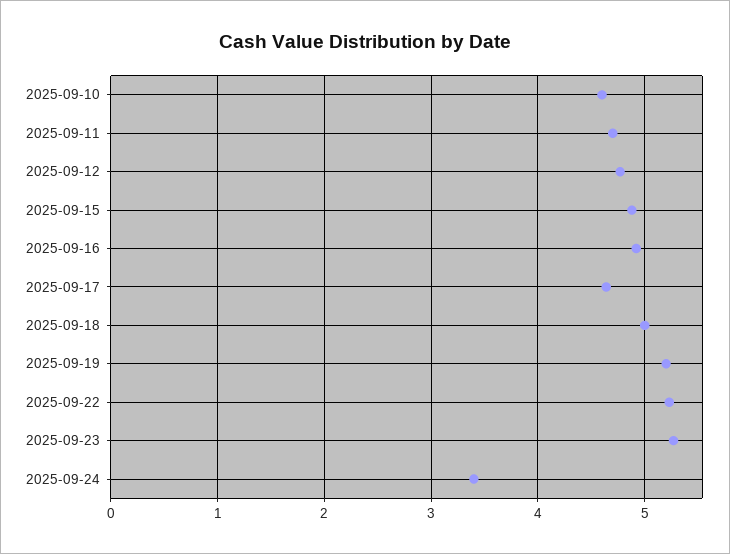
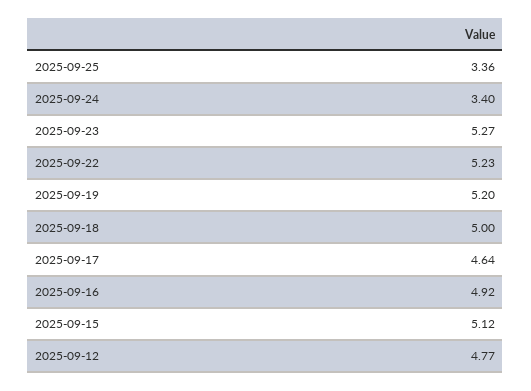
2025-09-10: 4.6 -> none
2025-09-11: 4.7 -> none
2025-09-15: 4.9 -> 5.12
2025-09-25: none -> 3.36

